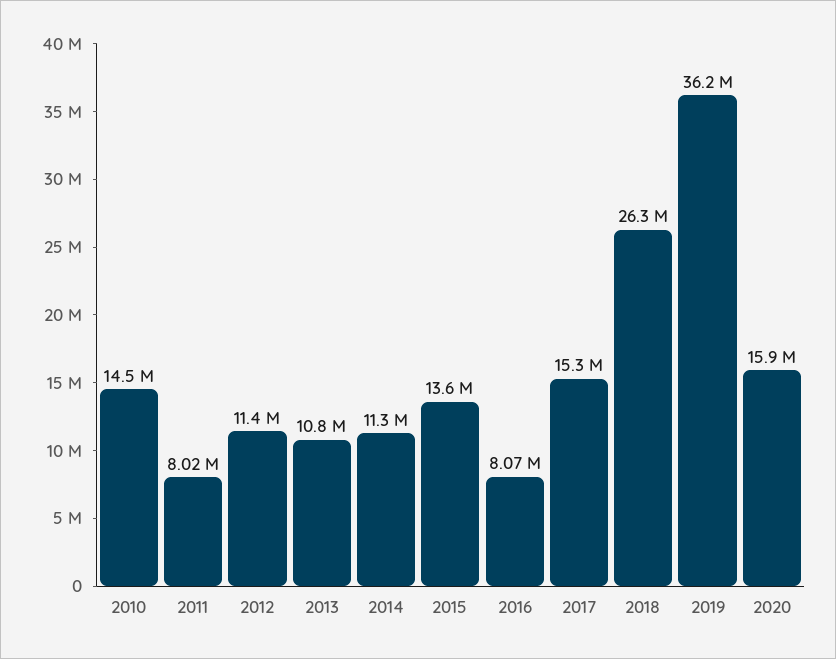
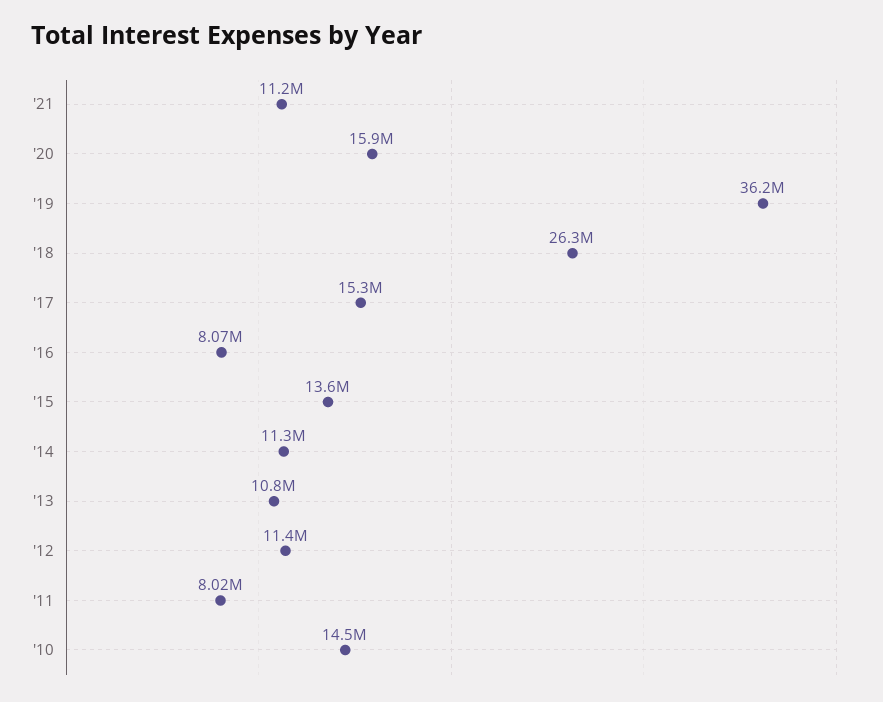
'21: none -> 11200000

